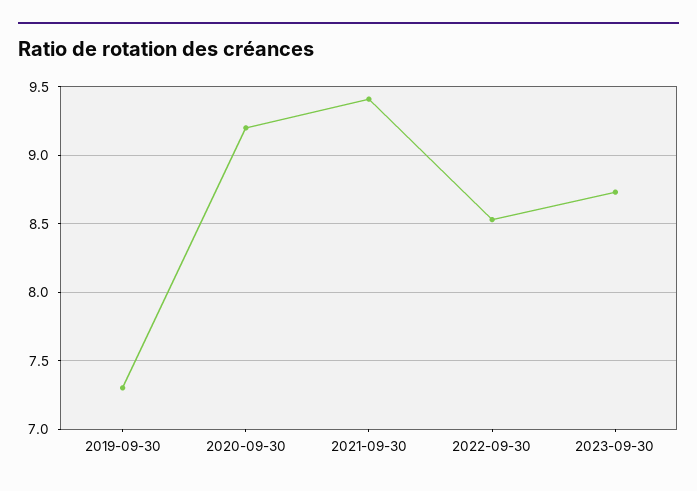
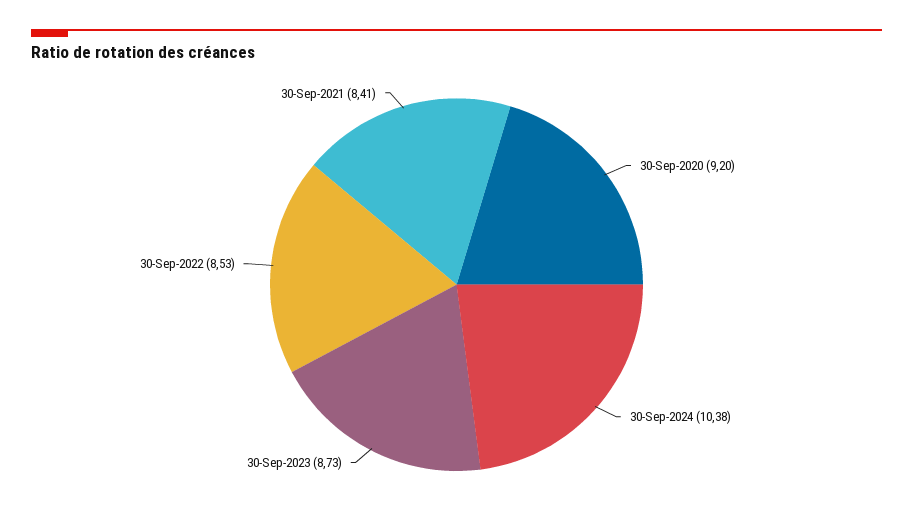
2019-09-30: 7.3 -> none
2021-09-30: 9.4 -> 8.41
30-Sep-2024: none -> 10.38

